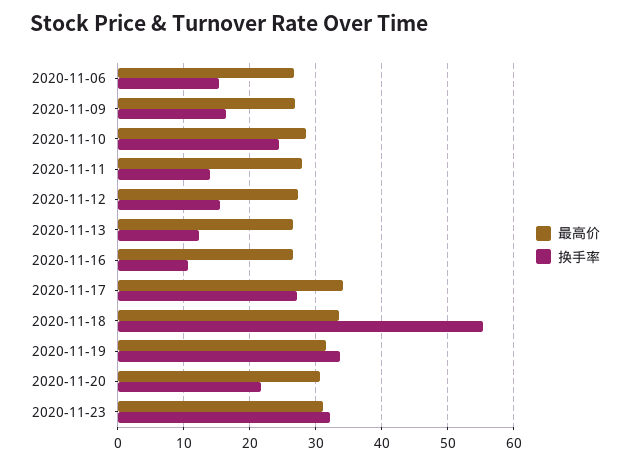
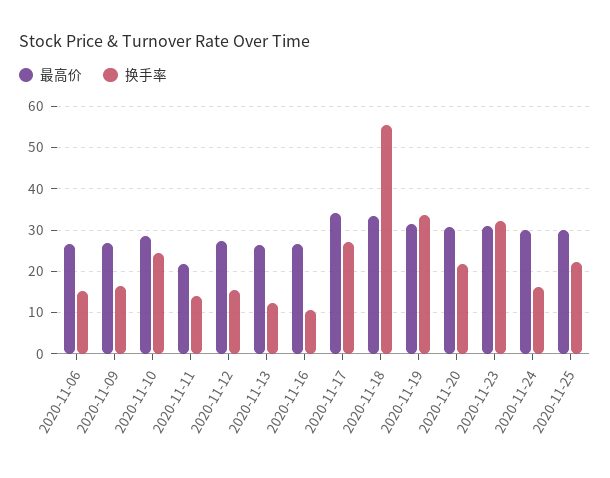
最高价, 2020-11-11: 28 -> 22
最高价, 2020-11-24: none -> 30
换手率, 2020-11-24: none -> 16
最高价, 2020-11-25: none -> 30
换手率, 2020-11-25: none -> 22

